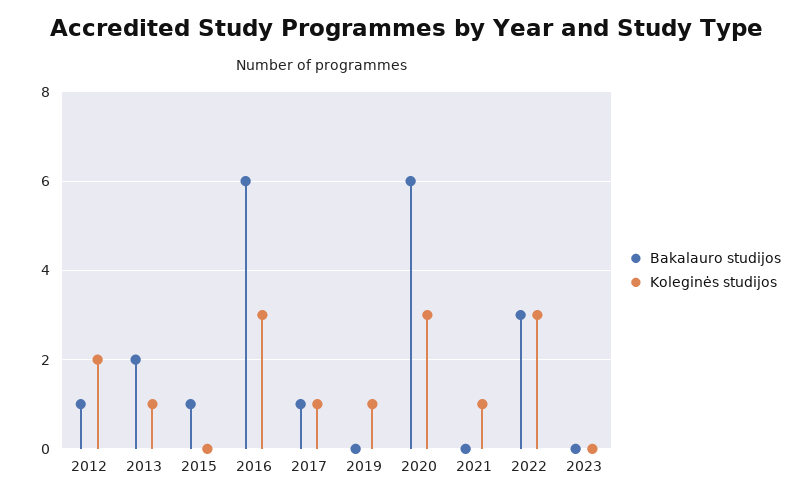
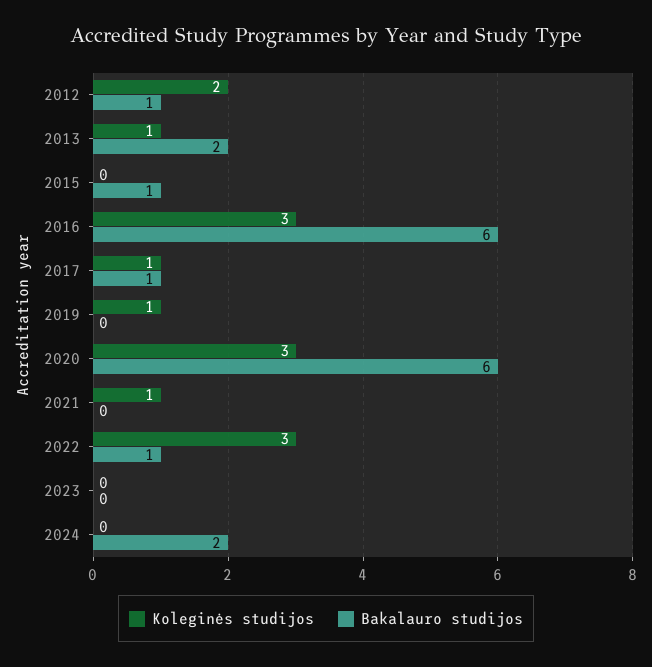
Bakalauro studijos, 2022: 3 -> 1
Koleginės studijos, 2024: none -> 0
Bakalauro studijos, 2024: none -> 2

